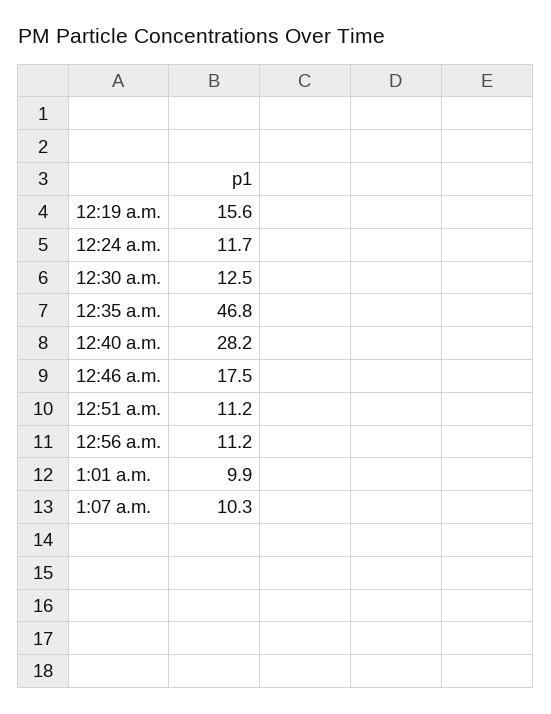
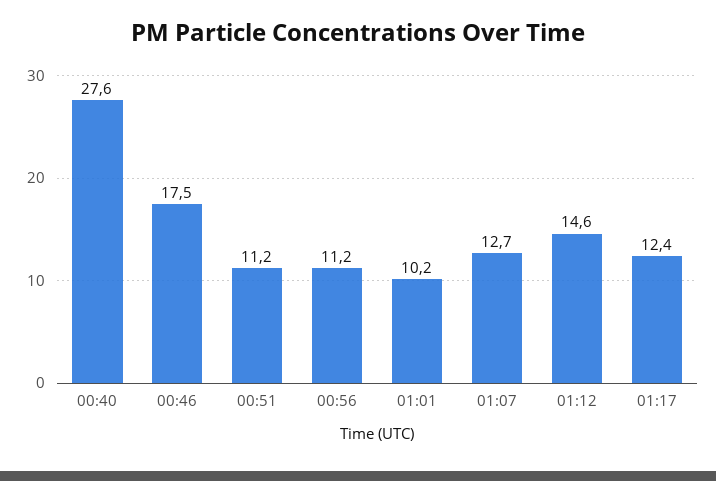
12:19 a.m.: 15.6 -> none
12:24 a.m.: 11.7 -> none
12:30 a.m.: 12.5 -> none
12:35 a.m.: 46.8 -> none
12:40 a.m.: 28.2 -> 27.6
1:01 a.m.: 9.9 -> 10.2
1:07 a.m.: 10.3 -> 12.7
01:12: none -> 14.6
01:17: none -> 12.4

